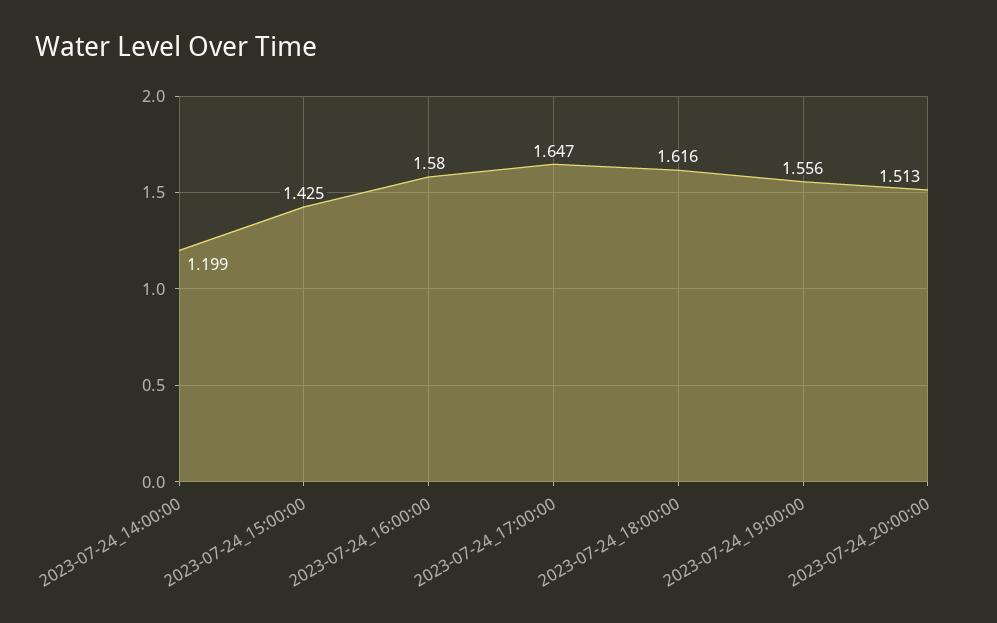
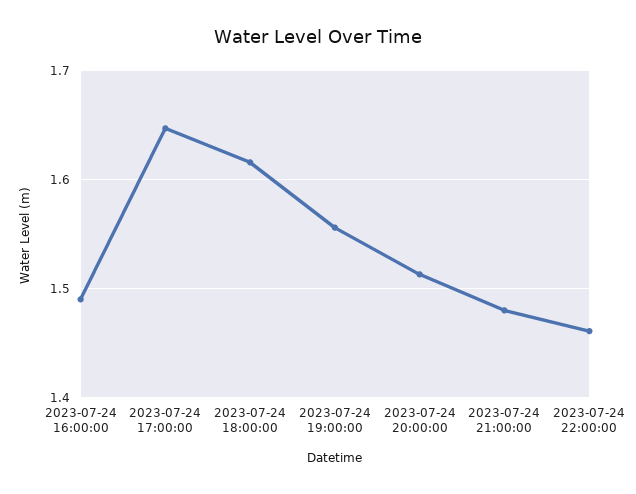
2023-07-24_14:00:00: 1.199 -> none
2023-07-24_15:00:00: 1.425 -> none
2023-07-24_16:00:00: 1.58 -> 1.49
2023-07-24 21:00:00: none -> 1.48
2023-07-24 22:00:00: none -> 1.46

